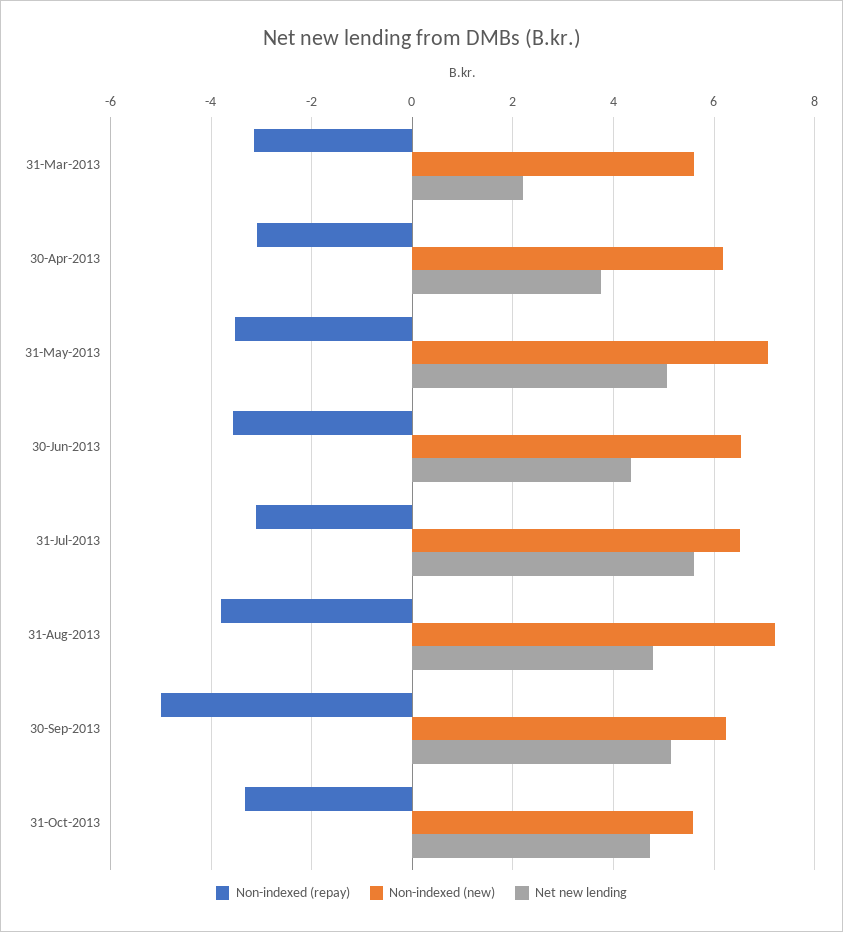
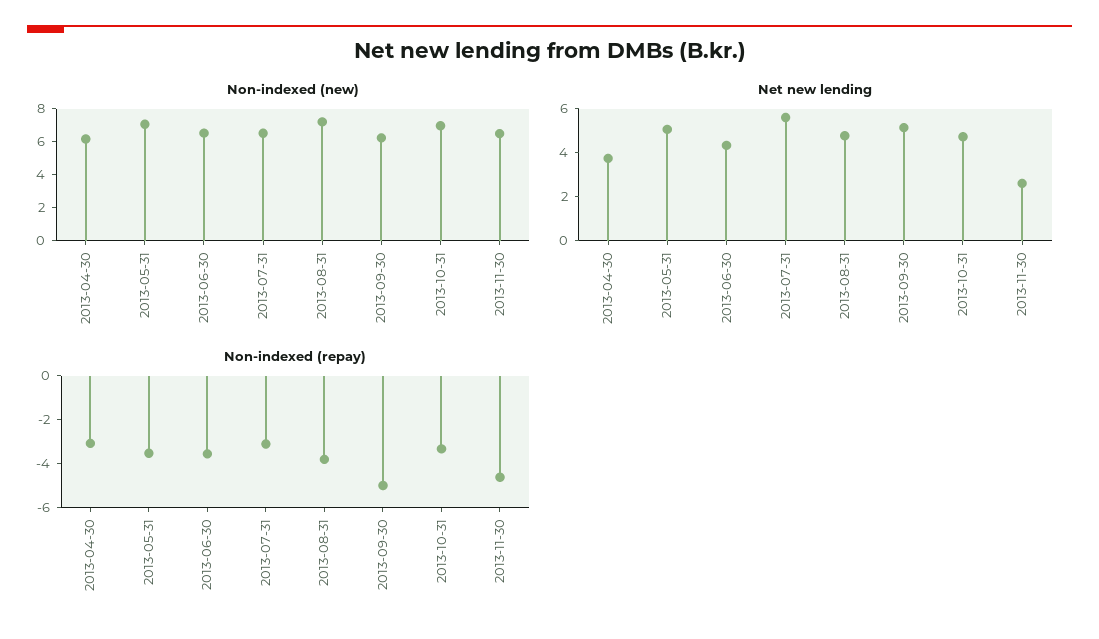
Non-indexed (repay), 31-Mar-2013: -3.2 -> none
Non-indexed (new), 31-Mar-2013: 5.6 -> none
Net new lending, 31-Mar-2013: 2.2 -> none
Non-indexed (new), 31-Oct-2013: 5.6 -> 7
Non-indexed (new), 2013-11-30: none -> 6.5
Net new lending, 2013-11-30: none -> 2.5
Non-indexed (repay), 2013-11-30: none -> -4.5

